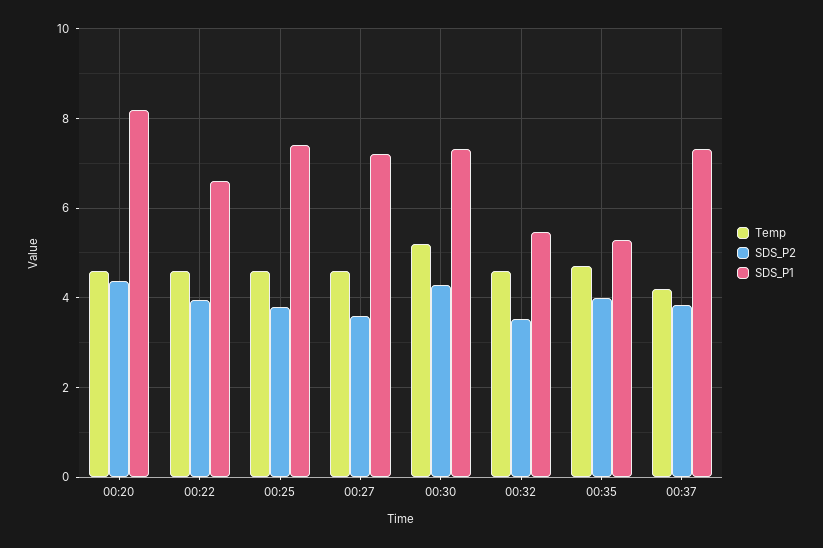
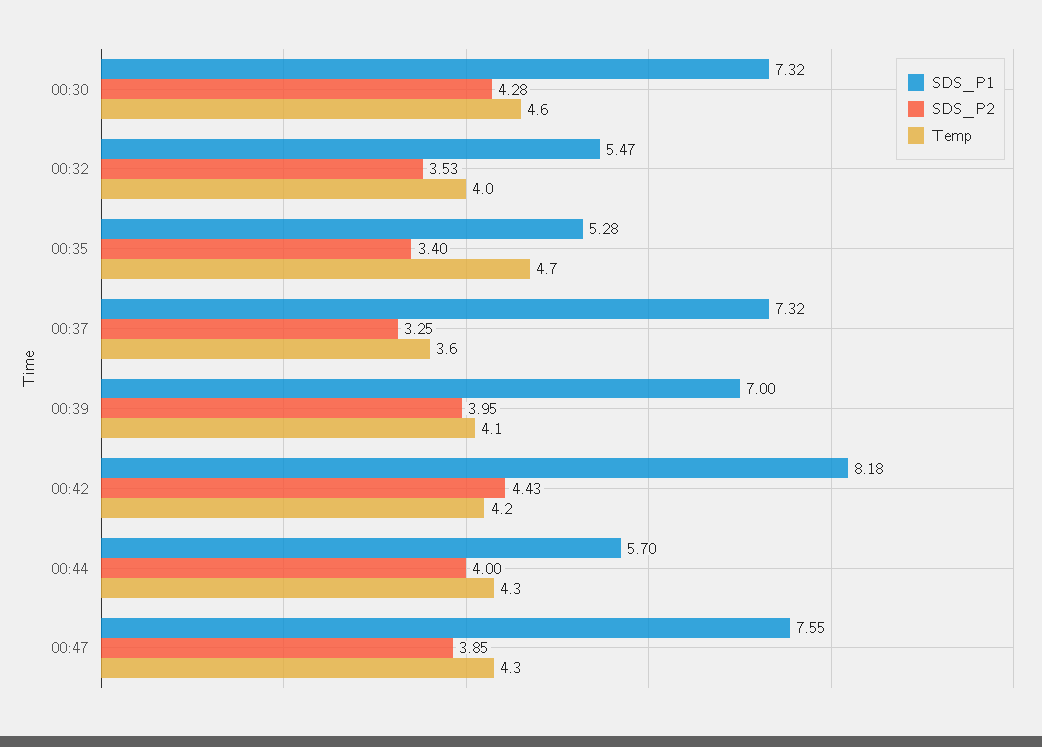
Temp, 00:20: 4.6 -> none
SDS_P2, 00:20: 4.4 -> none
SDS_P1, 00:20: 8.2 -> none
Temp, 00:22: 4.6 -> none
SDS_P2, 00:22: 4 -> none
SDS_P1, 00:22: 6.6 -> none
Temp, 00:25: 4.6 -> none
SDS_P2, 00:25: 3.8 -> none
SDS_P1, 00:25: 7.4 -> none
Temp, 00:27: 4.6 -> none
SDS_P2, 00:27: 3.6 -> none
SDS_P1, 00:27: 7.2 -> none
Temp, 00:30: 5.2 -> 4.6
Temp, 00:32: 4.6 -> 4
SDS_P2, 00:35: 4 -> 3.4
Temp, 00:37: 4.2 -> 3.6
SDS_P2, 00:37: 3.8 -> 3.25
SDS_P1, 00:39: none -> 7
SDS_P2, 00:39: none -> 3.95
Temp, 00:39: none -> 4.1
SDS_P1, 00:42: none -> 8.18
SDS_P2, 00:42: none -> 4.43
Temp, 00:42: none -> 4.2
SDS_P1, 00:44: none -> 5.7
SDS_P2, 00:44: none -> 4
Temp, 00:44: none -> 4.3
SDS_P1, 00:47: none -> 7.55
SDS_P2, 00:47: none -> 3.85
Temp, 00:47: none -> 4.3

